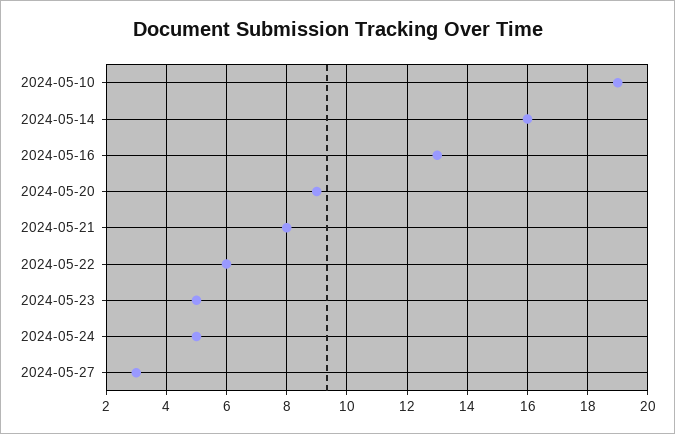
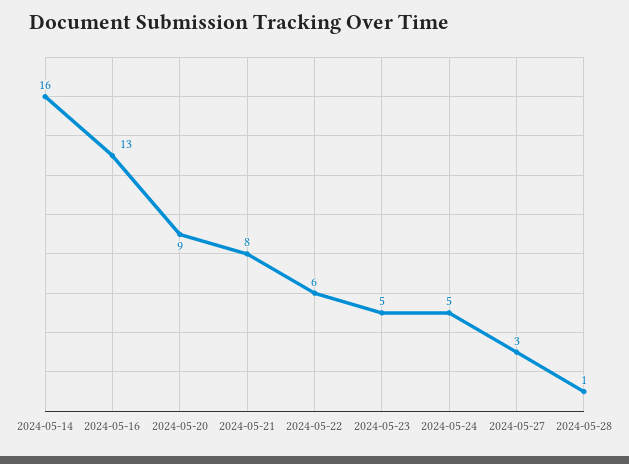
2024-05-10: 19 -> none
2024-05-28: none -> 1

